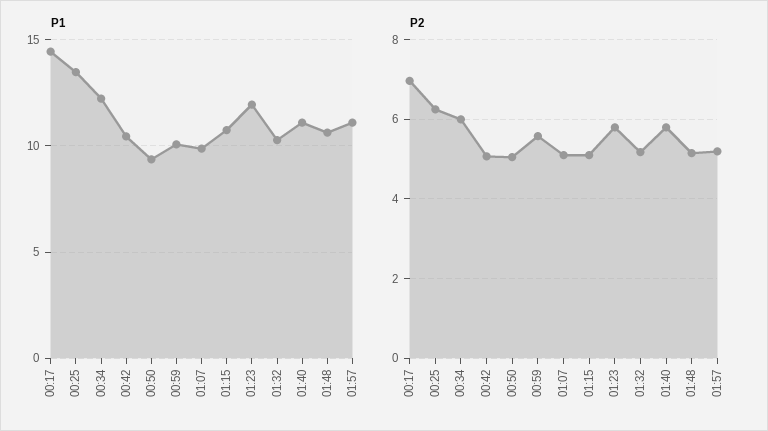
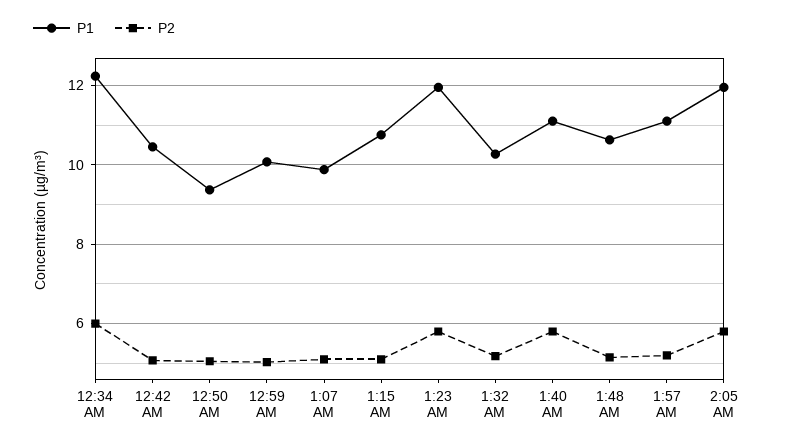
P1, 00:17: 14.5 -> none
P1, 00:25: 13.5 -> none
P2, 00:17: 7 -> none
P2, 00:25: 6.2 -> none
P2, 00:59: 5.6 -> 5
P1, 2:05 AM: none -> 12
P2, 2:05 AM: none -> 5.8

